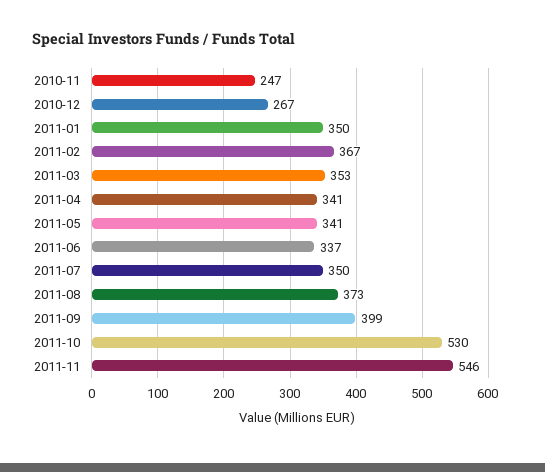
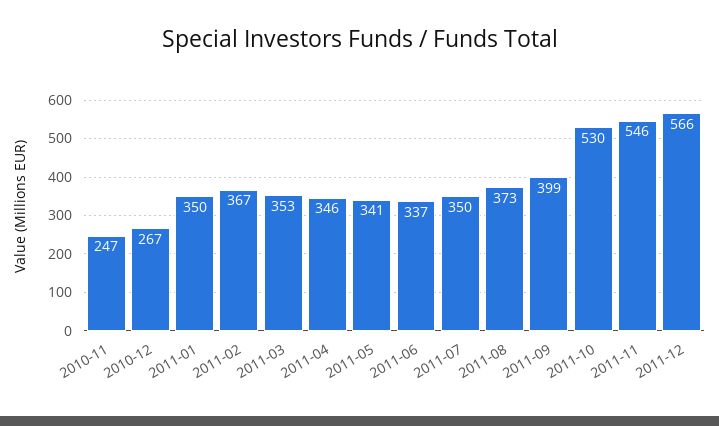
2011-04: 341 -> 346
2011-12: none -> 566

